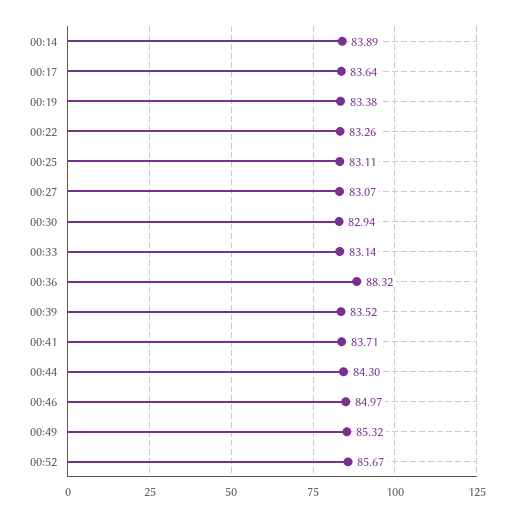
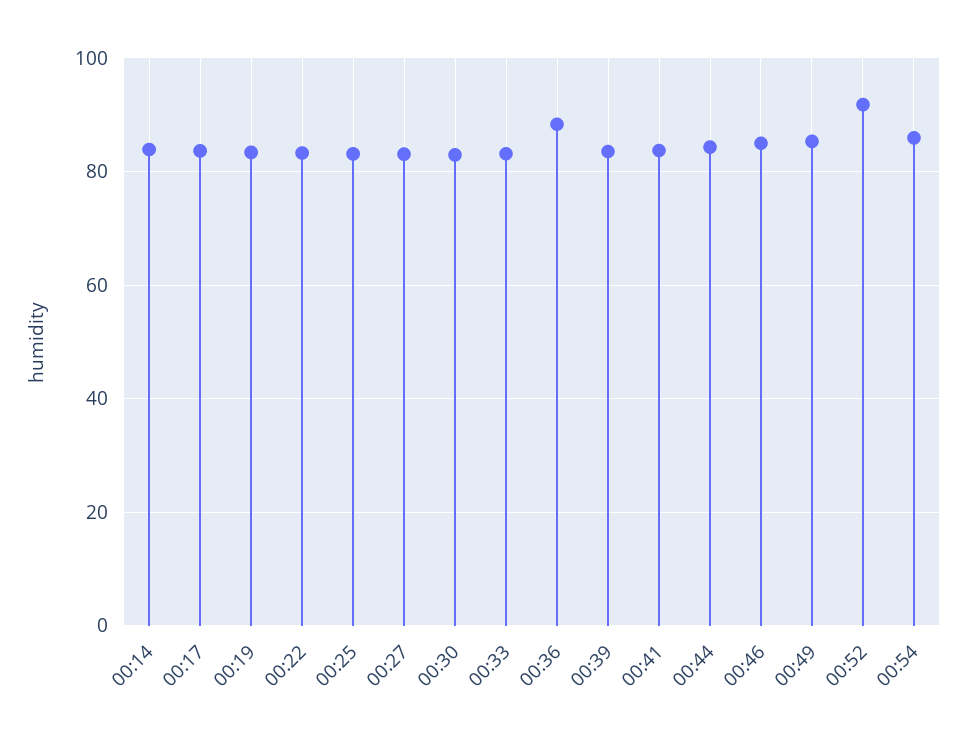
00:52: 85.67 -> 92
00:54: none -> 86

